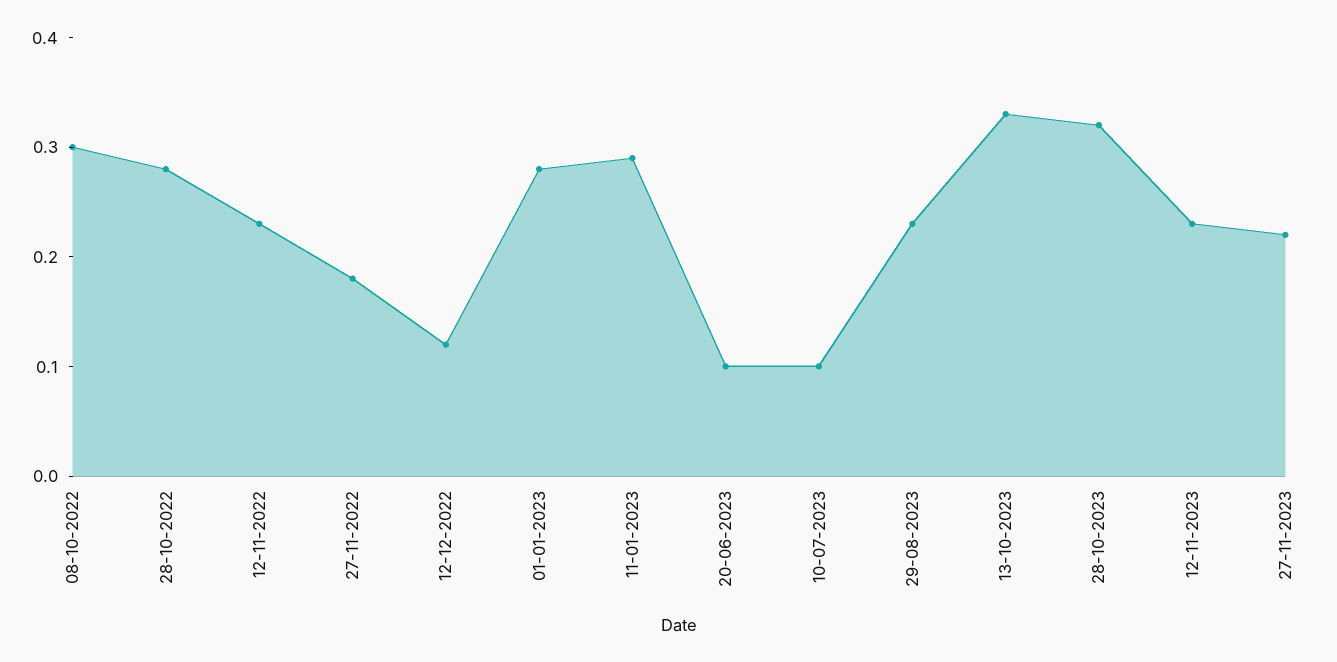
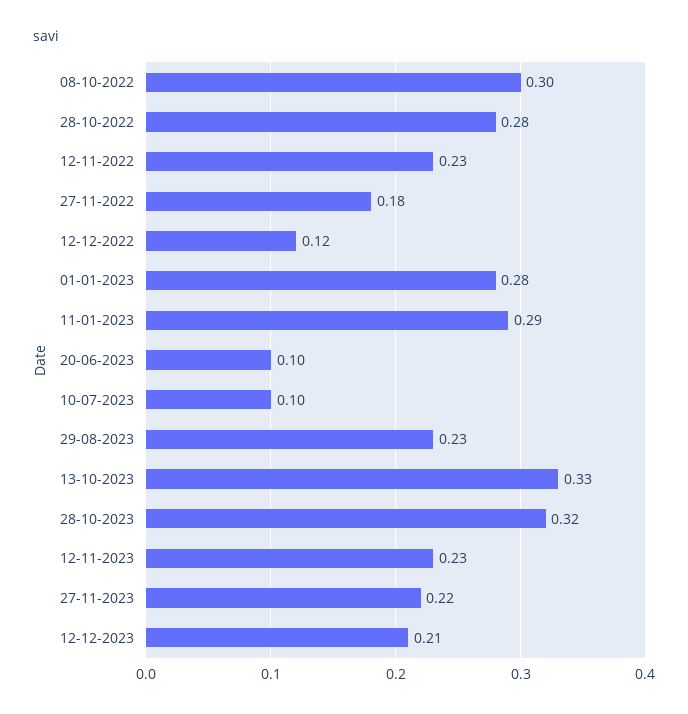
12-12-2023: none -> 0.21

